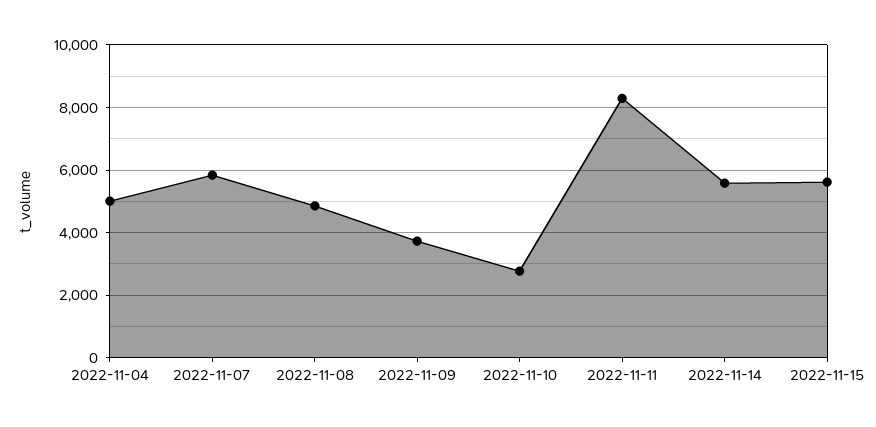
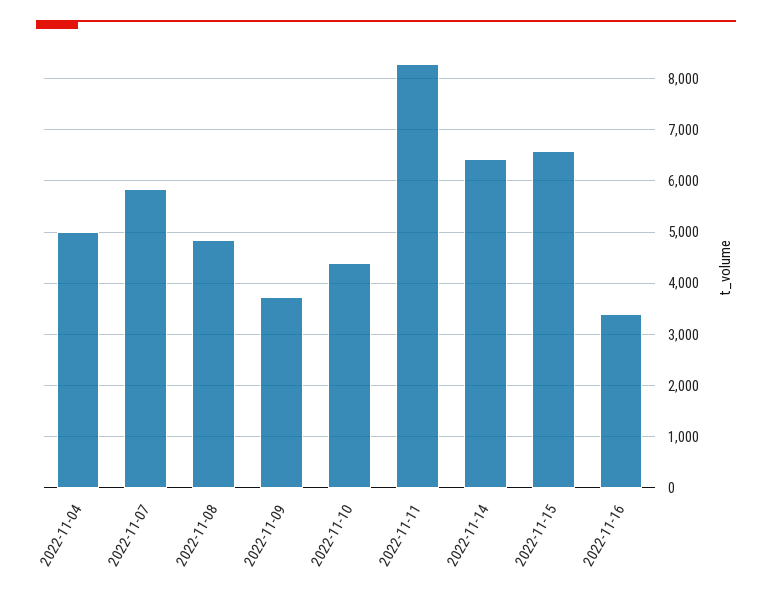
2022-11-10: 2800 -> 4400
2022-11-14: 5600 -> 6400
2022-11-15: 5600 -> 6600
2022-11-16: none -> 3400

